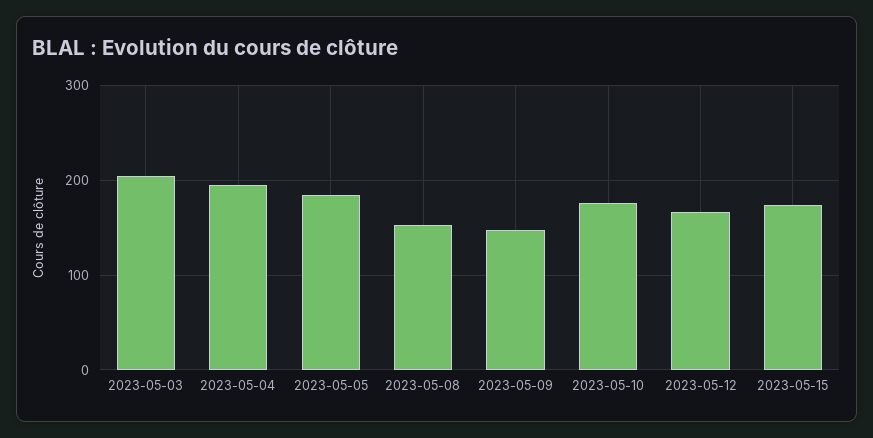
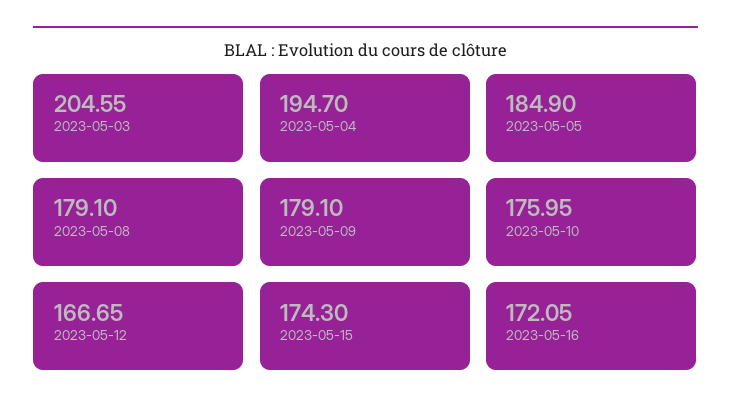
2023-05-08: 150 -> 179.1
2023-05-09: 150 -> 179.1
2023-05-16: none -> 172.05

